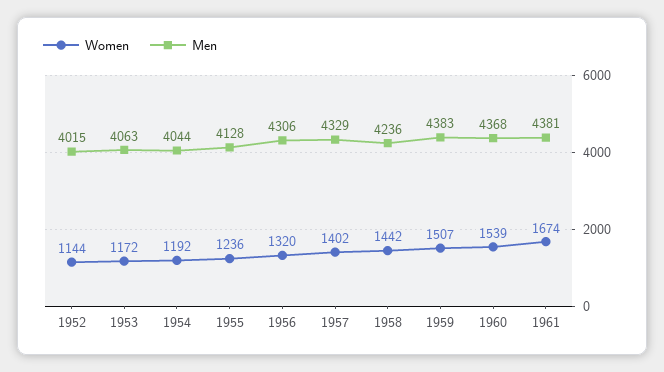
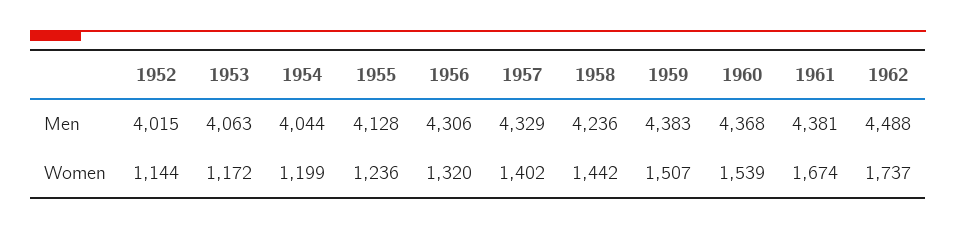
Women, 1954: 1192 -> 1199
Men, 1962: none -> 4488
Women, 1962: none -> 1737

